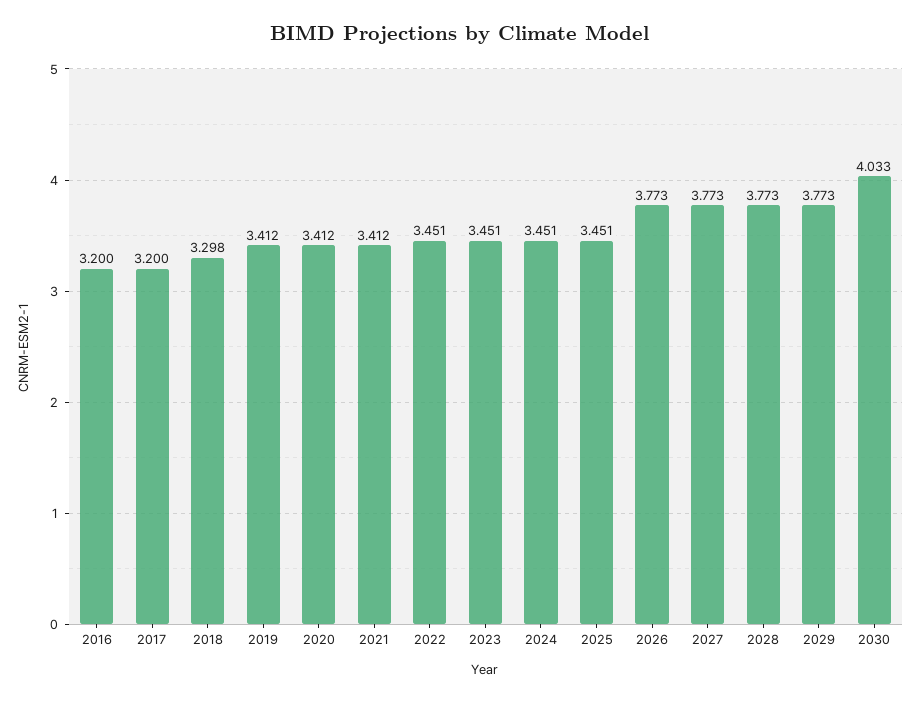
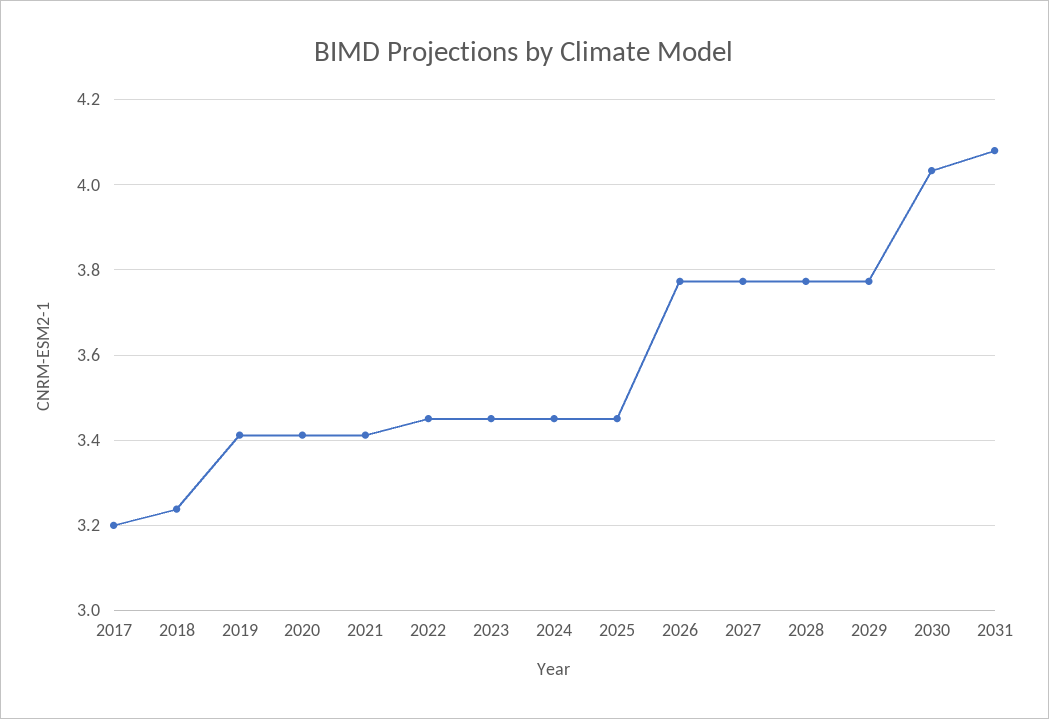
2016: 3.2 -> none
2018: 3.298 -> 3.24
2031: none -> 4.08

